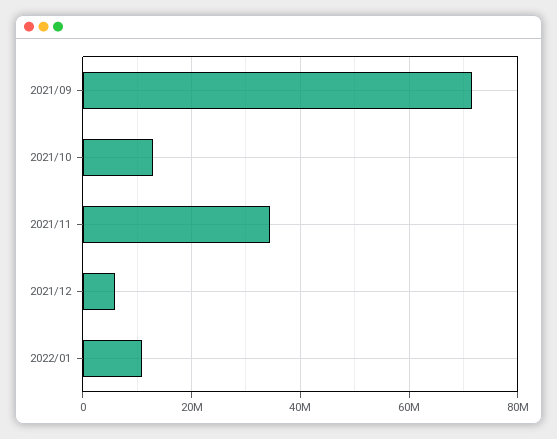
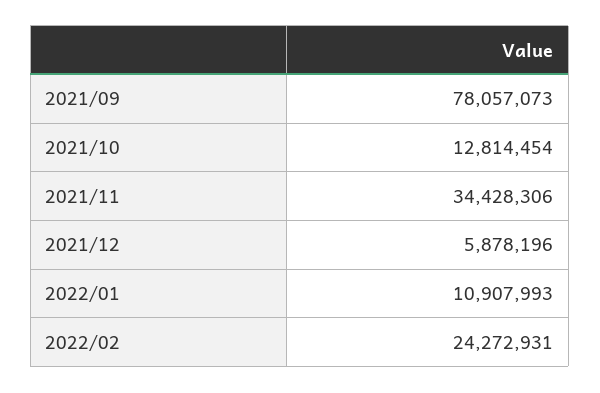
2021/09: 72000000 -> 78057073
2022/02: none -> 24272931

